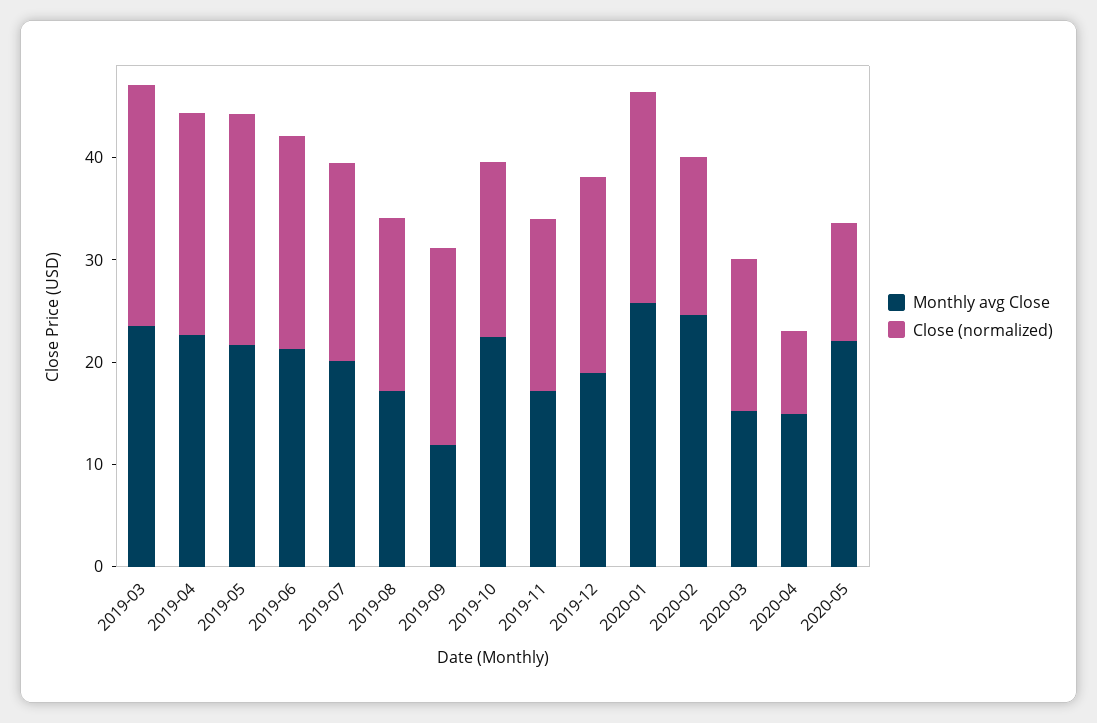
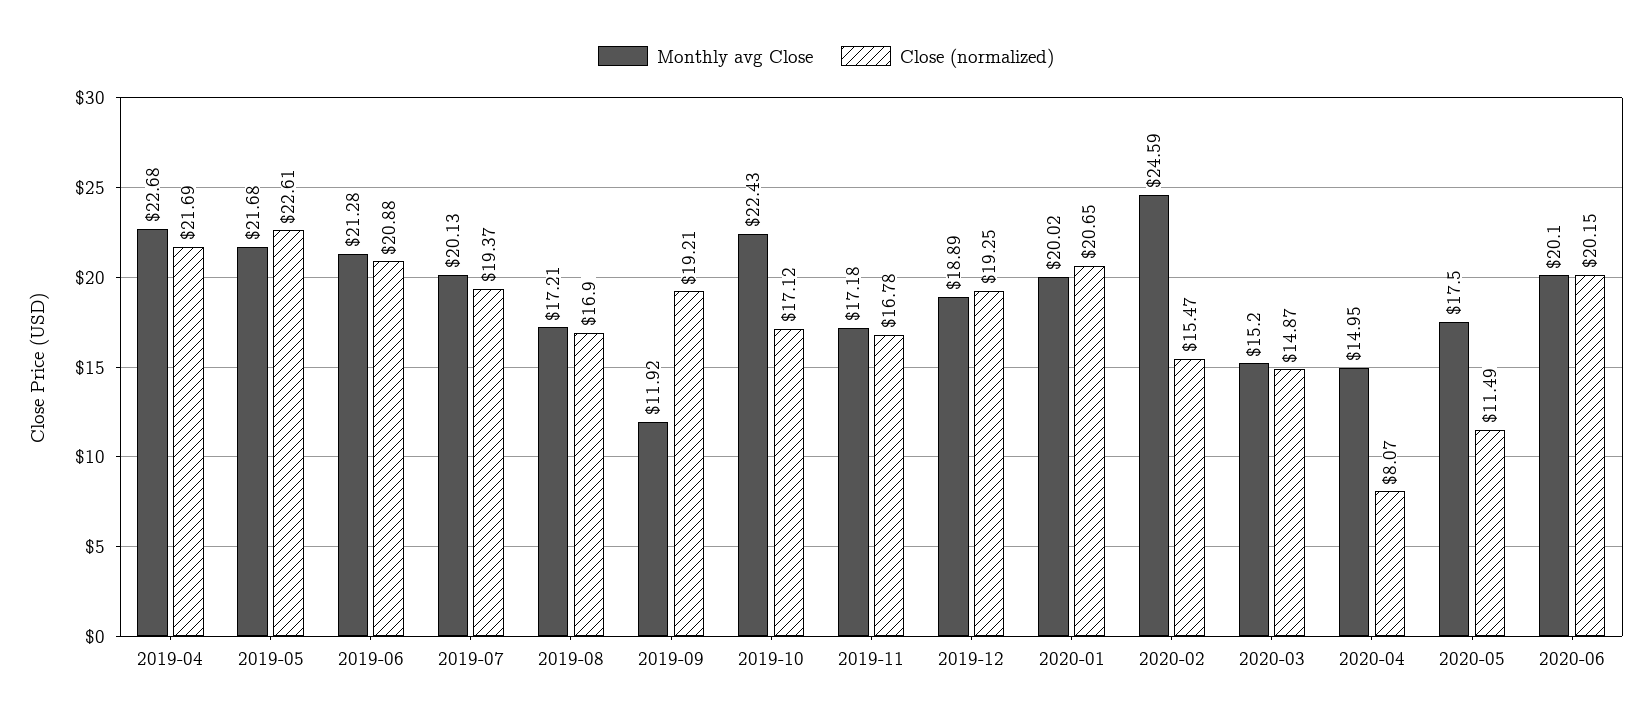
Monthly avg Close, 2019-03: 24 -> none
Close (normalized), 2019-03: 24 -> none
Monthly avg Close, 2020-01: 26 -> 20.02
Monthly avg Close, 2020-05: 22 -> 17.5
Monthly avg Close, 2020-06: none -> 20.1
Close (normalized), 2020-06: none -> 20.15

